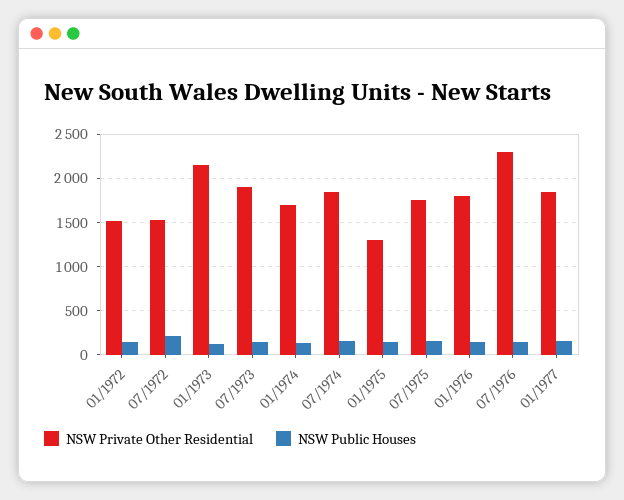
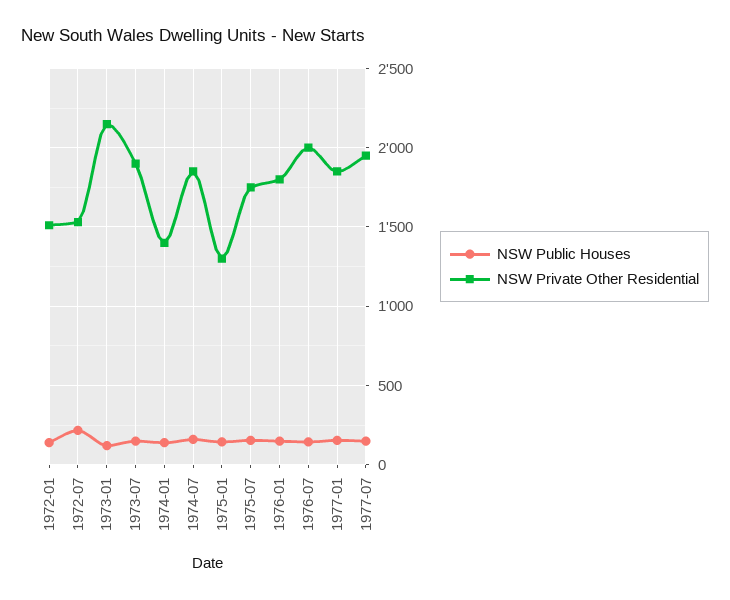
NSW Private Other Residential, 01/1974: 1700 -> 1400
NSW Private Other Residential, 07/1976: 2300 -> 2000
NSW Public Houses, 1977-07: none -> 150
NSW Private Other Residential, 1977-07: none -> 1950

